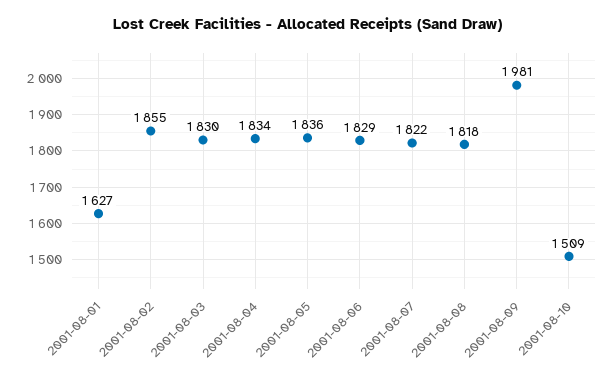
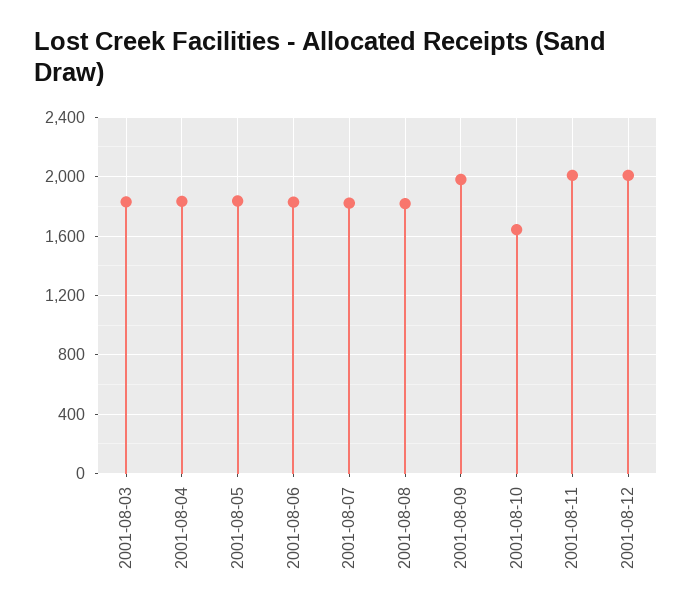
2001-08-01: 1627 -> none
2001-08-02: 1855 -> none
2001-08-10: 1509 -> 1650
2001-08-11: none -> 2000
2001-08-12: none -> 2000

